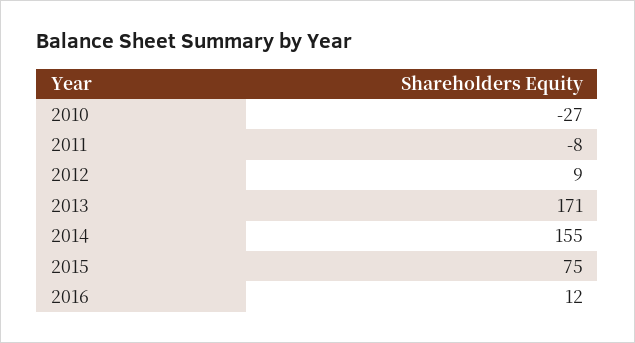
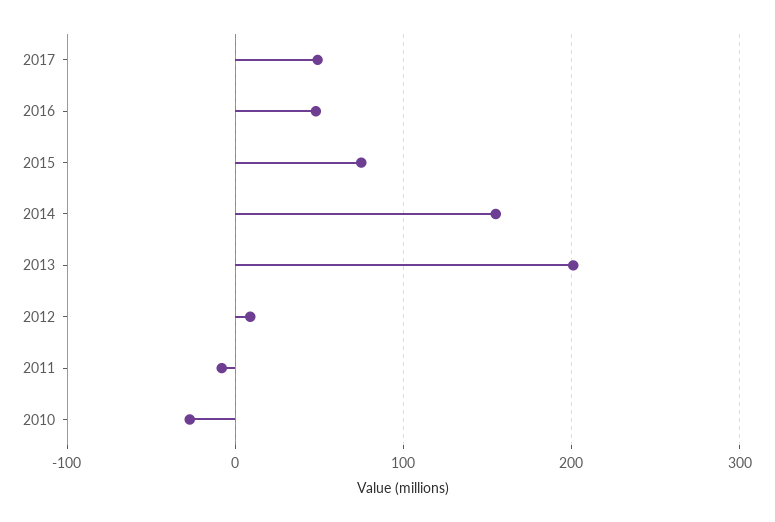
2013: 171 -> 200
2016: 12 -> 50
2017: none -> 50

